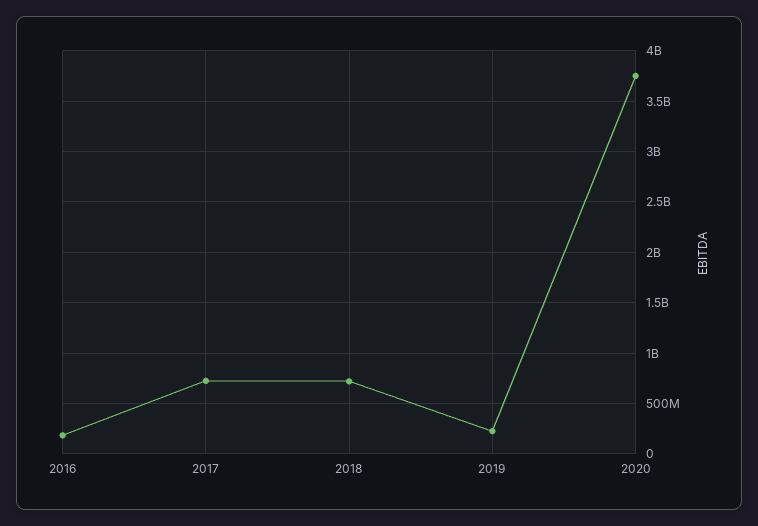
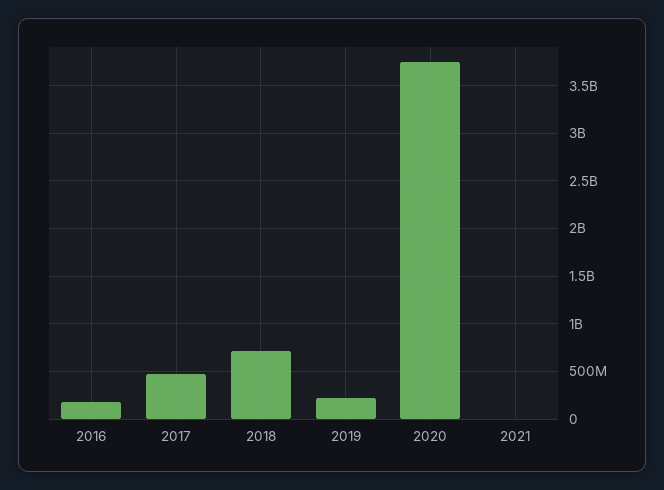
2017: 700000000 -> 500000000
2021: none -> 0

